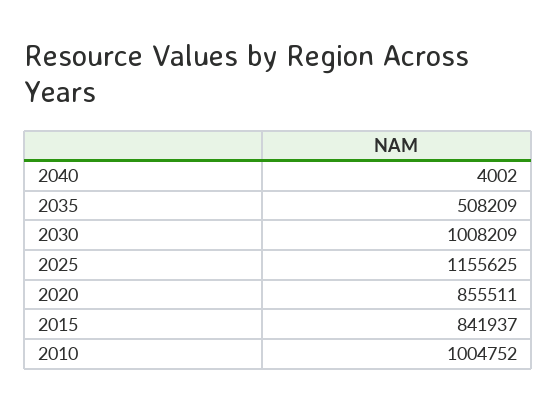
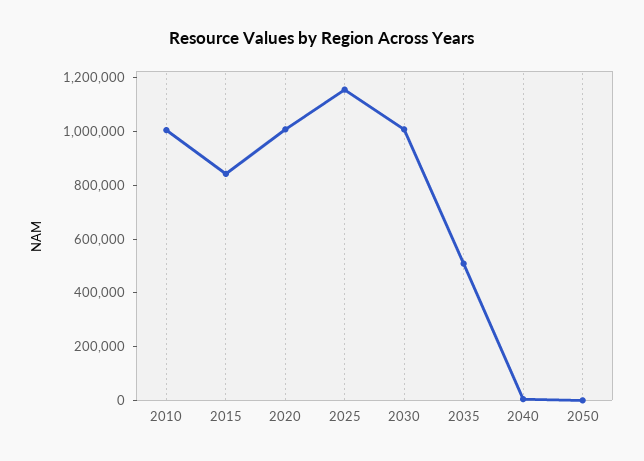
2020: 855511 -> 1000000
2050: none -> 0

